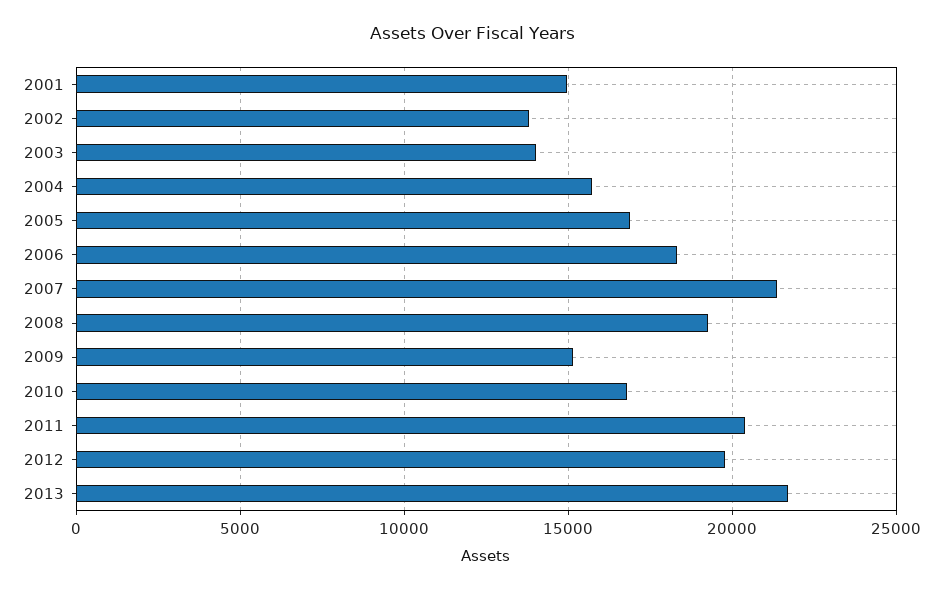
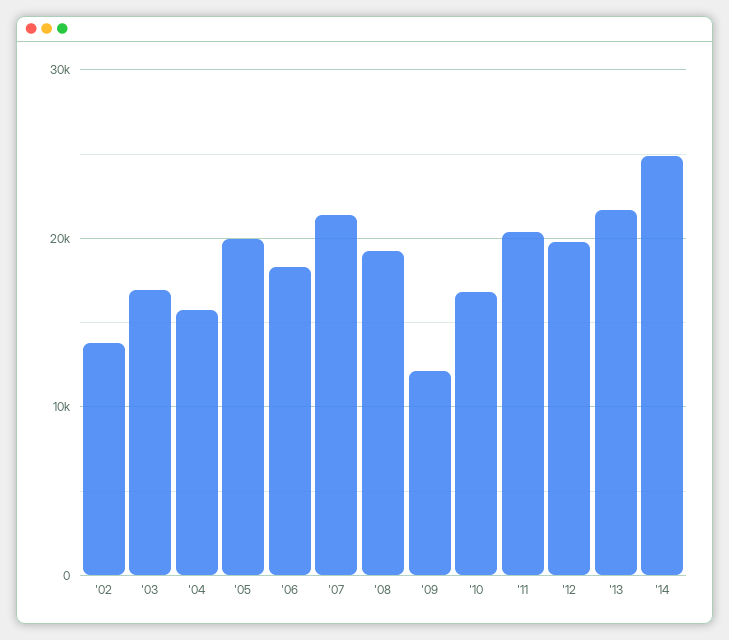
2001: 15000 -> none
2003: 14000 -> 17000
2005: 17000 -> 20000
2009: 15000 -> 12000
'14: none -> 25000

